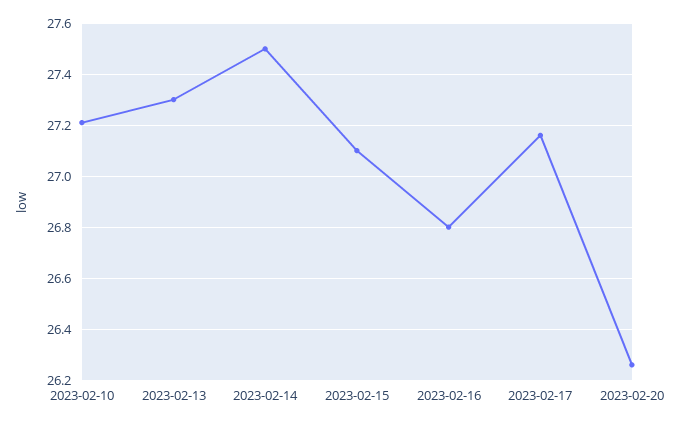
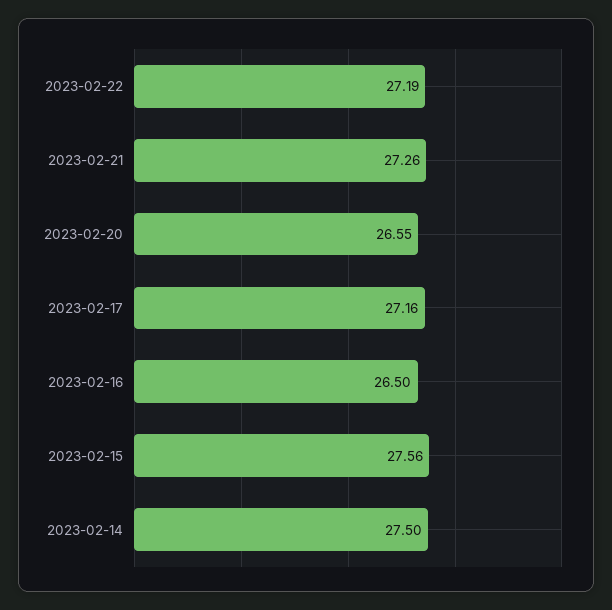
2023-02-10: 27.2 -> none
2023-02-13: 27.3 -> none
2023-02-15: 27.1 -> 27.56
2023-02-16: 26.8 -> 26.5
2023-02-20: 26.25 -> 26.55
2023-02-22: none -> 27.19
2023-02-21: none -> 27.26

